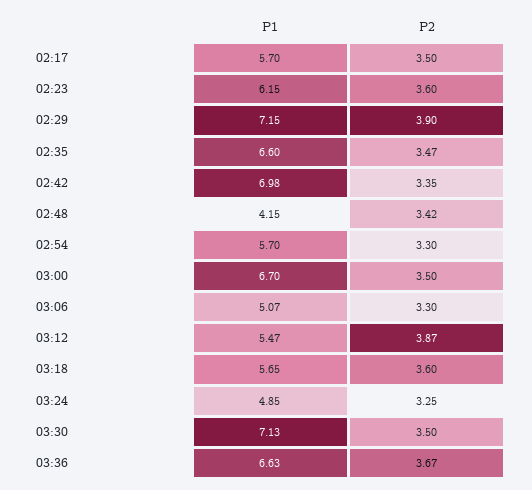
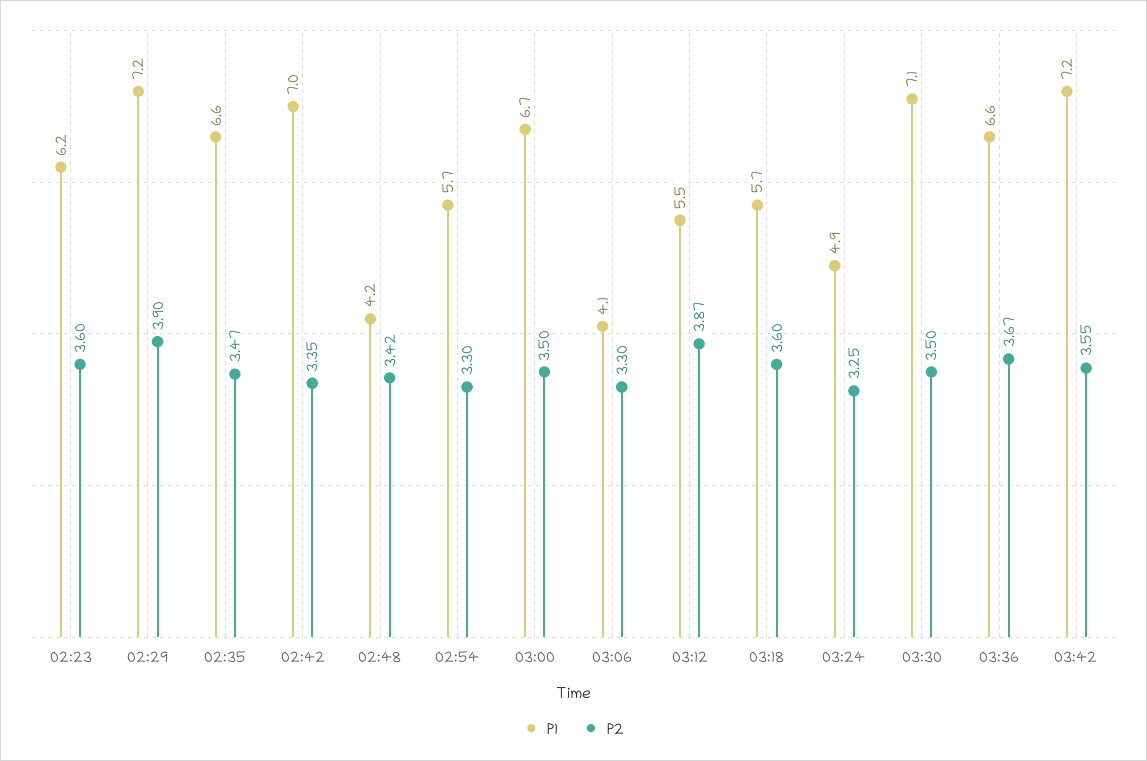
P1, 02:17: 5.7 -> none
P2, 02:17: 3.5 -> none
P1, 03:06: 5.07 -> 4.1
P1, 03:42: none -> 7.2
P2, 03:42: none -> 3.55

